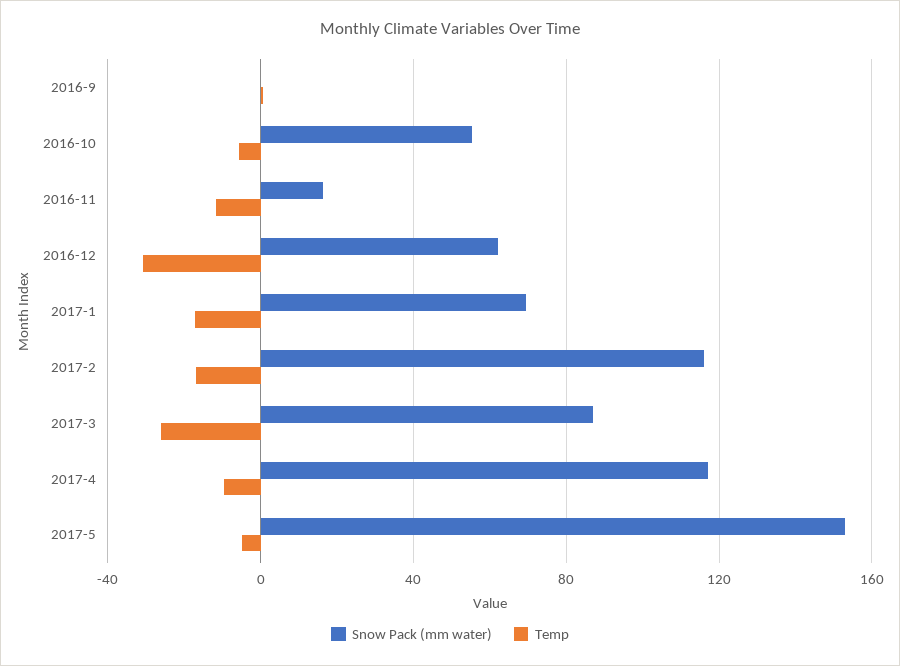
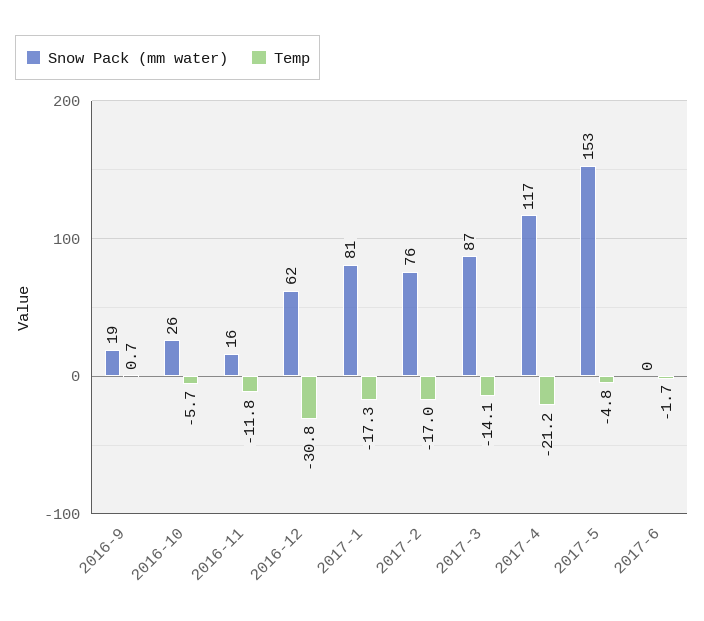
Snow Pack (mm water), 2016-9: 0 -> 19
Snow Pack (mm water), 2016-10: 55 -> 26
Snow Pack (mm water), 2017-1: 70 -> 81
Snow Pack (mm water), 2017-2: 115 -> 76
Temp, 2017-3: -25 -> -14.1
Temp, 2017-4: -10 -> -21.2
Snow Pack (mm water), 2017-6: none -> 0
Temp, 2017-6: none -> -1.7

